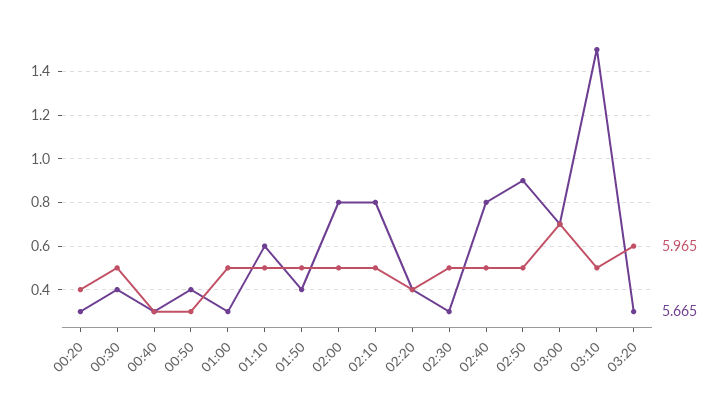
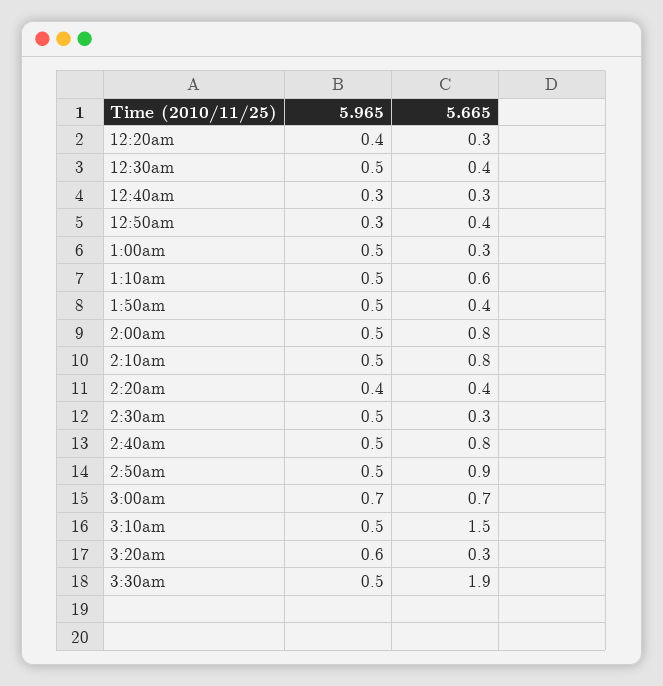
5.965, 3:30am: none -> 0.5
5.665, 3:30am: none -> 1.9

